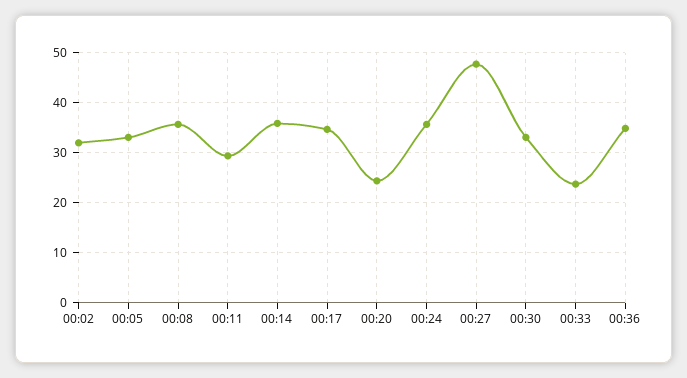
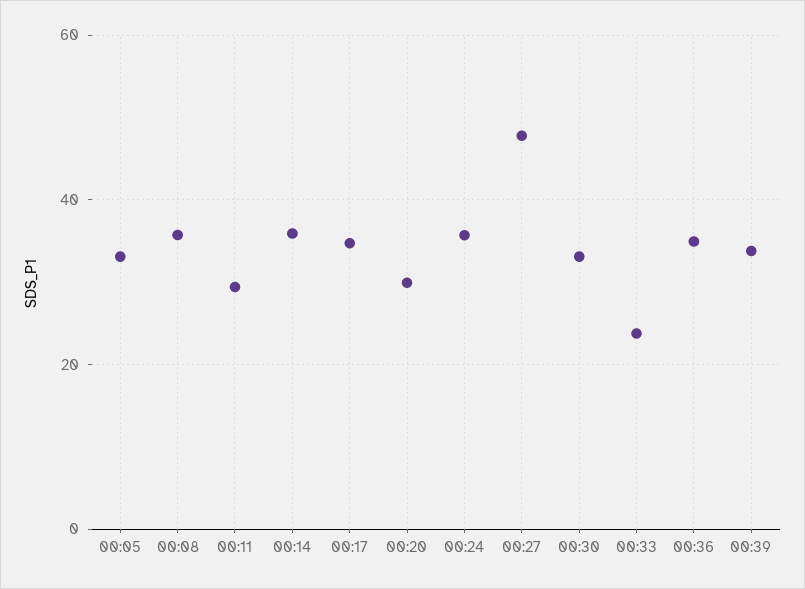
00:02: 32 -> none
00:20: 24 -> 30
00:39: none -> 34

